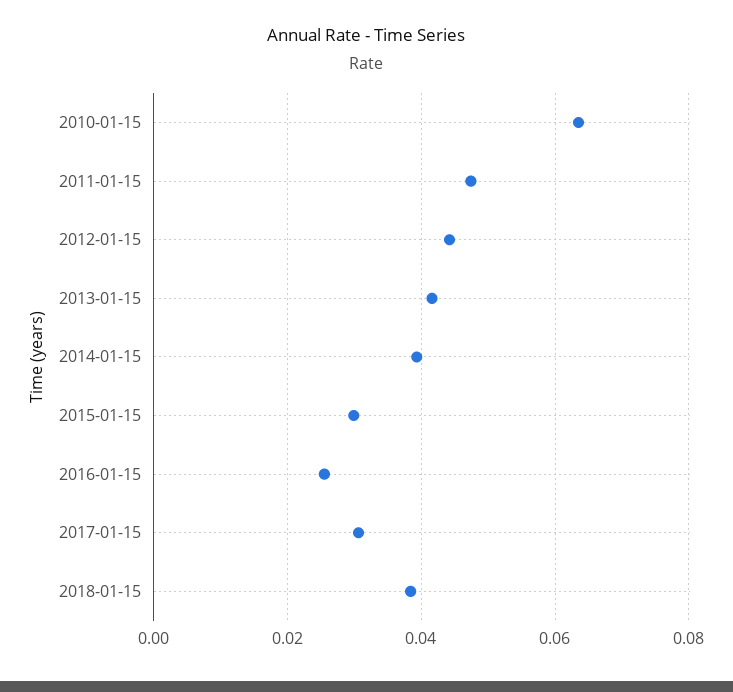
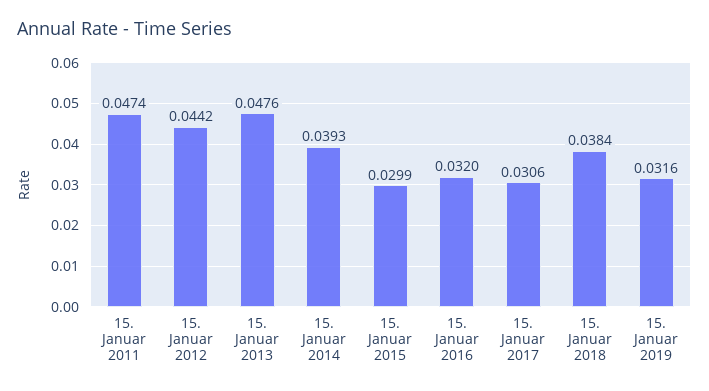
2010-01-15: 0.064 -> none
2013-01-15: 0.042 -> 0.0476
2016-01-15: 0.026 -> 0.032
15. Januar 2019: none -> 0.0316

